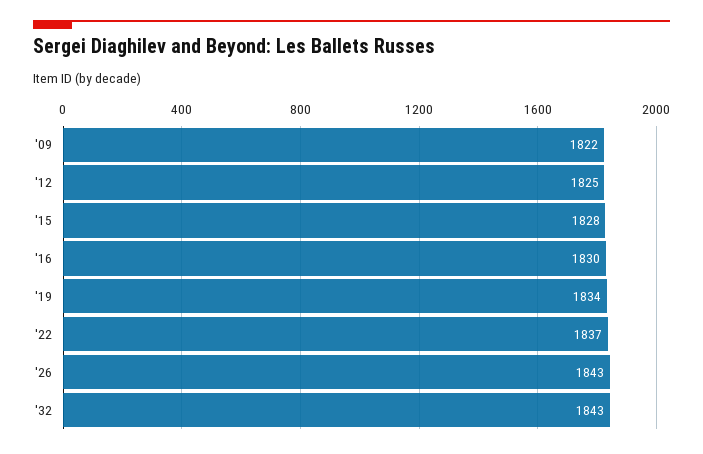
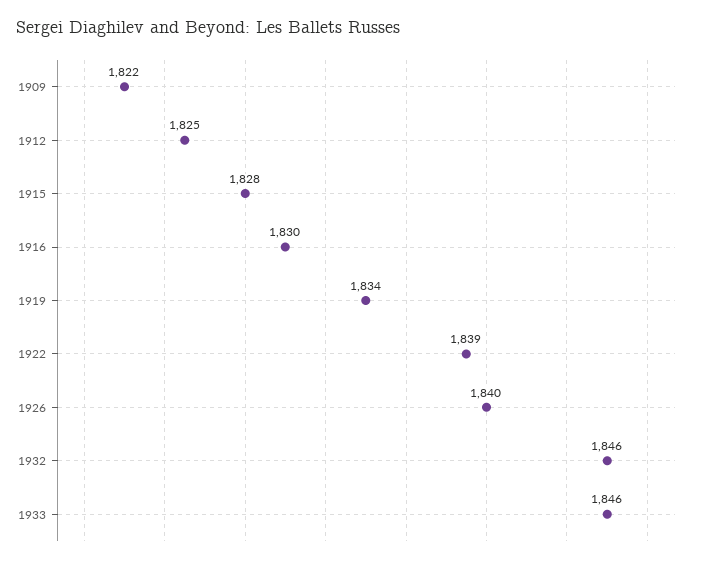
'22: 1837 -> 1839
'26: 1843 -> 1840
'32: 1843 -> 1846
1933: none -> 1846

